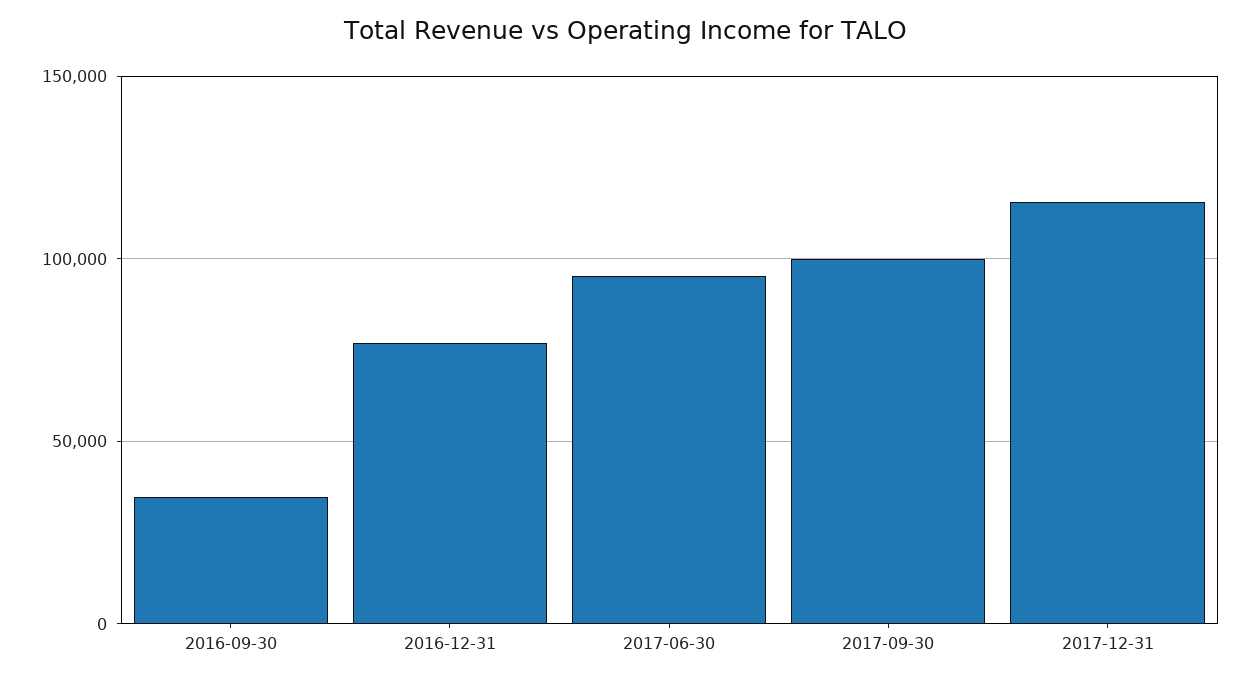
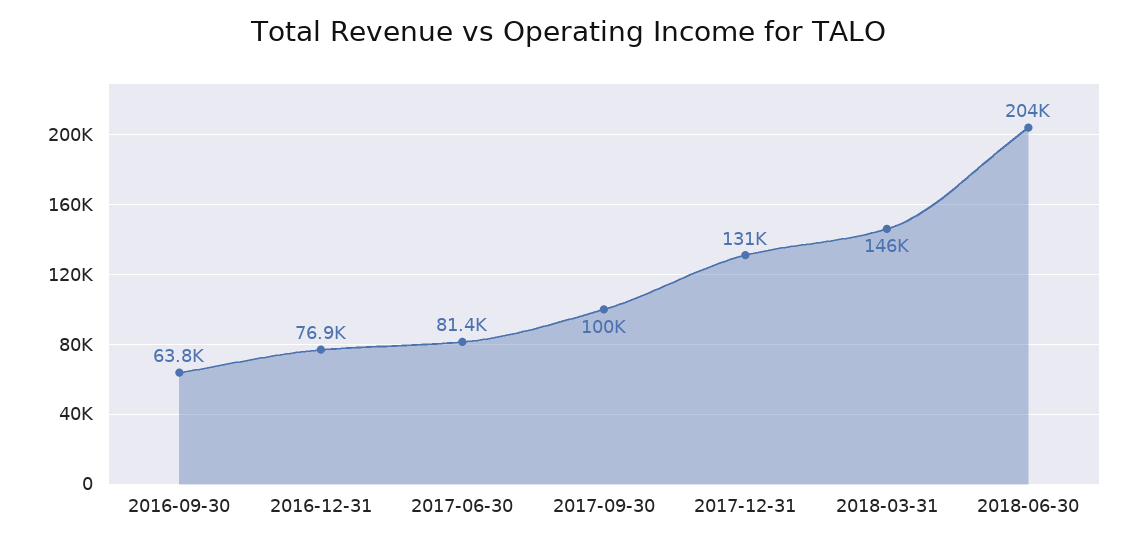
2016-09-30: 35000 -> 63800
2017-06-30: 95000 -> 81400
2017-12-31: 115000 -> 131000
2018-03-31: none -> 146000
2018-06-30: none -> 204000

